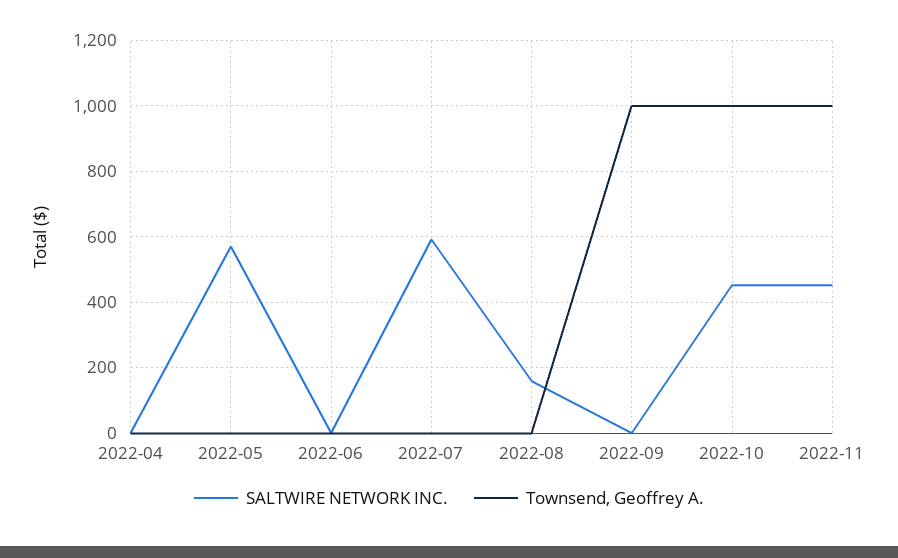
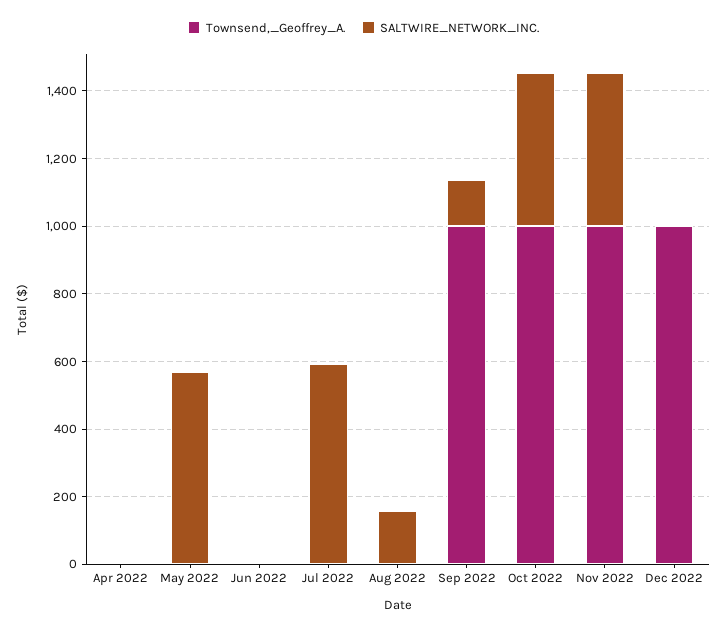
SALTWIRE NETWORK INC., 2022-09: 0 -> 150
Townsend, Geoffrey A., Dec 2022: none -> 1000
SALTWIRE NETWORK INC., Dec 2022: none -> 0

